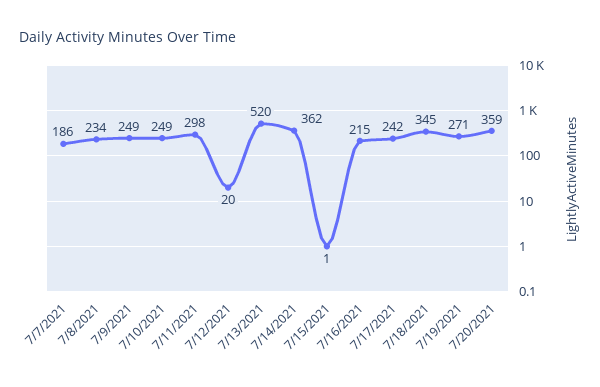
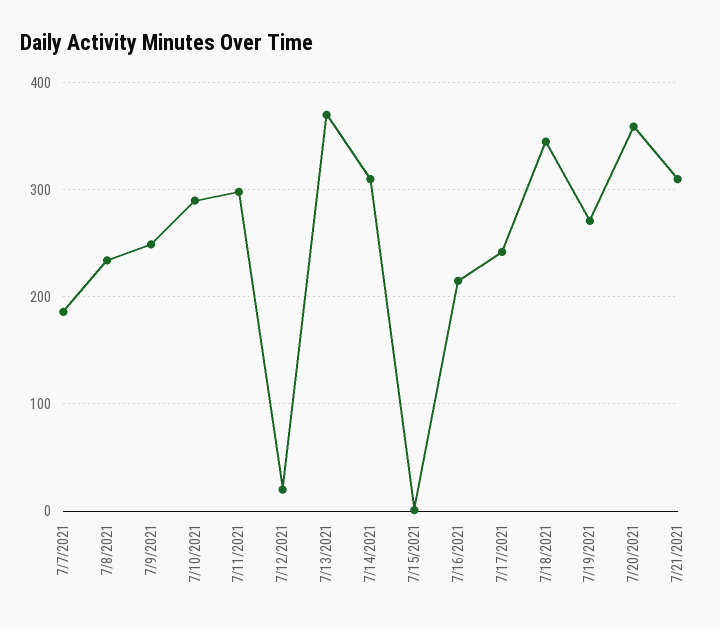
7/10/2021: 249 -> 290
7/13/2021: 520 -> 370
7/14/2021: 362 -> 310
7/21/2021: none -> 310

